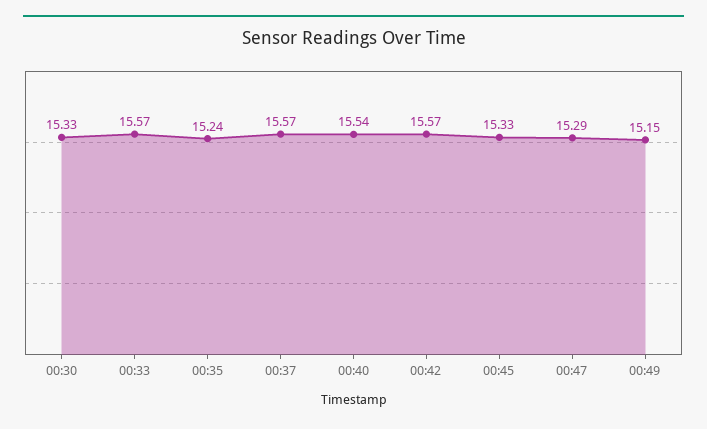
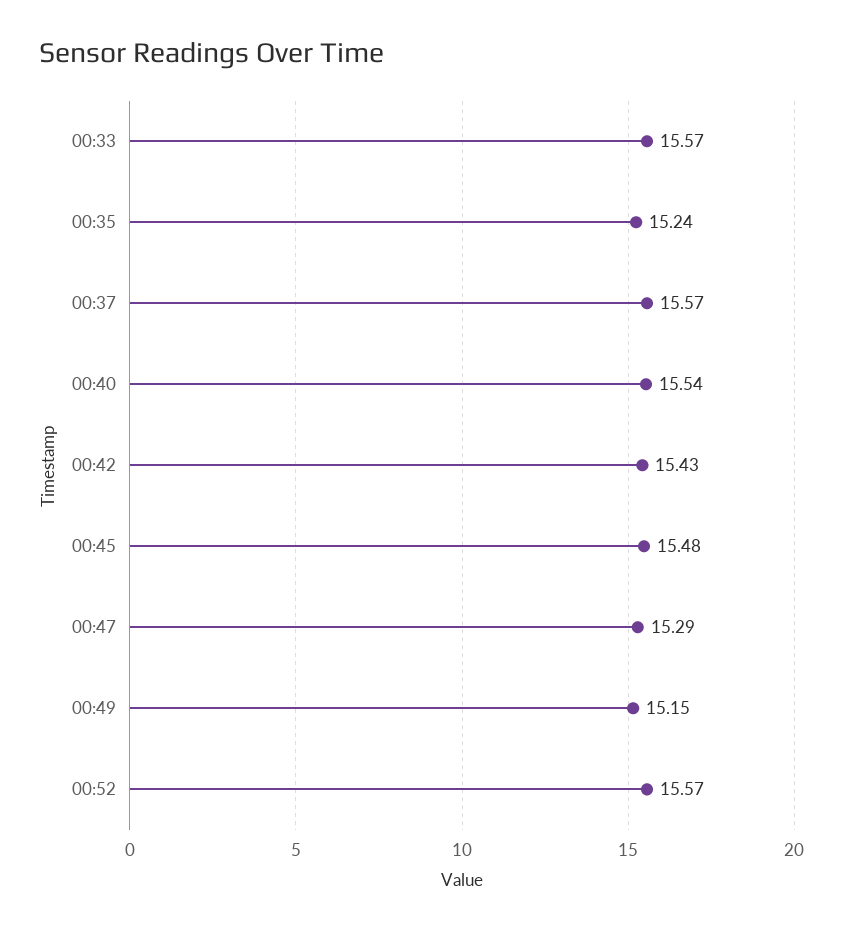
00:30: 15.33 -> none
00:42: 15.57 -> 15.43
00:45: 15.33 -> 15.48
00:52: none -> 15.57

